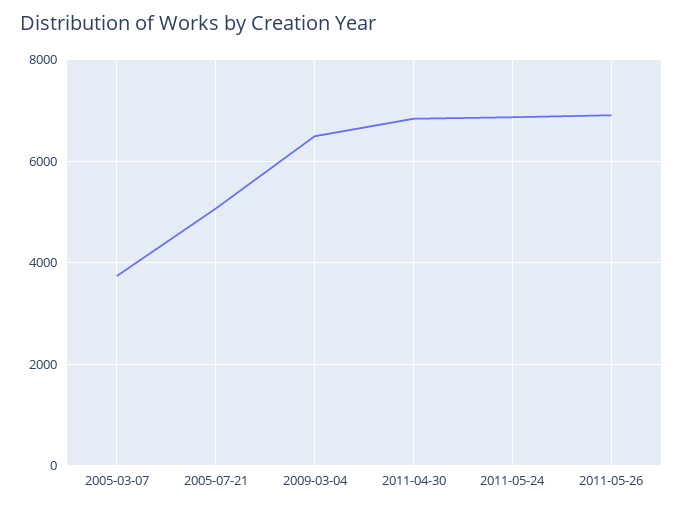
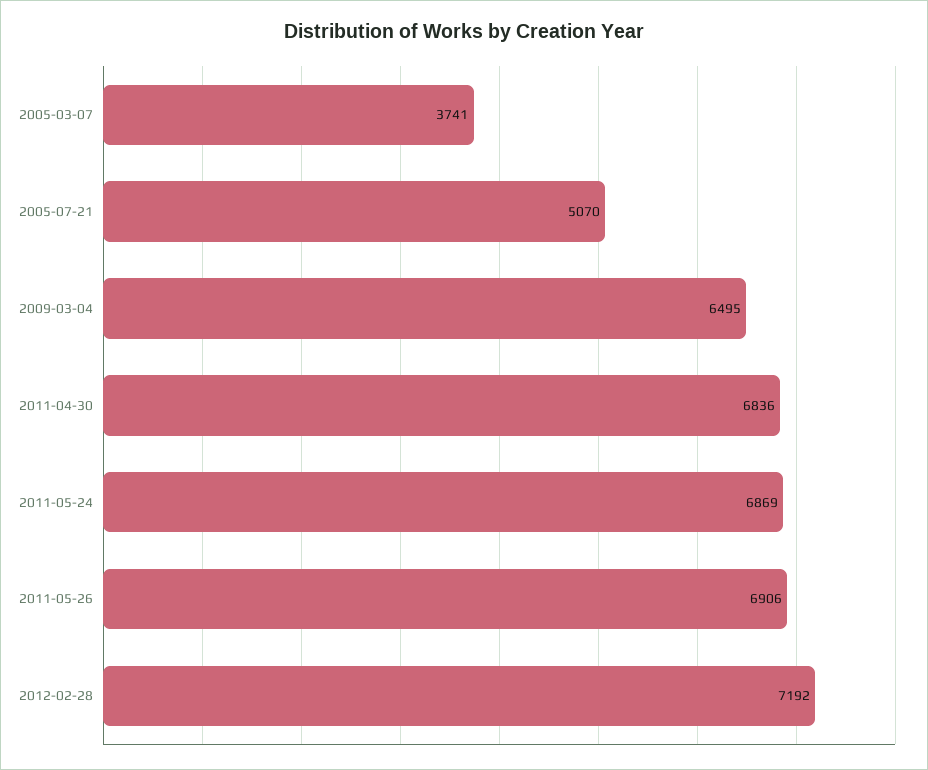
2012-02-28: none -> 7192

